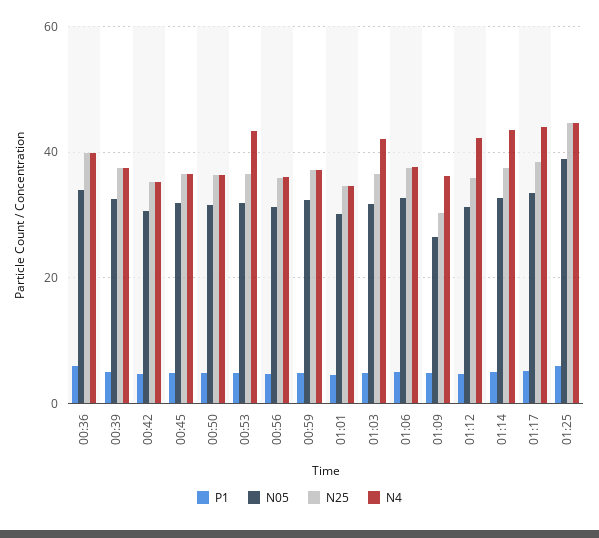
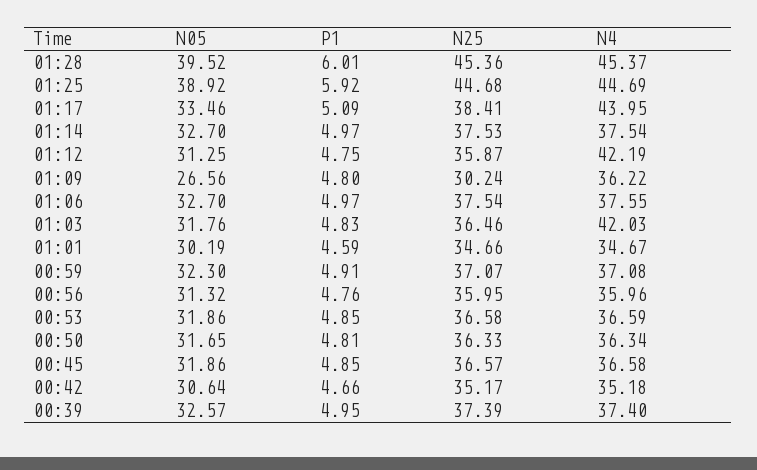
P1, 00:36: 6 -> none
N05, 00:36: 34 -> none
N25, 00:36: 40 -> none
N4, 00:36: 40 -> none
N4, 00:53: 44 -> 36.59
N4, 01:14: 44 -> 37.54
N05, 01:28: none -> 39.52
P1, 01:28: none -> 6.01
N25, 01:28: none -> 45.36
N4, 01:28: none -> 45.37

